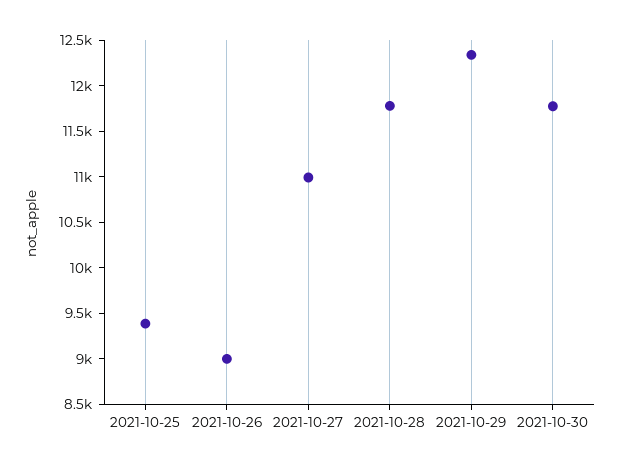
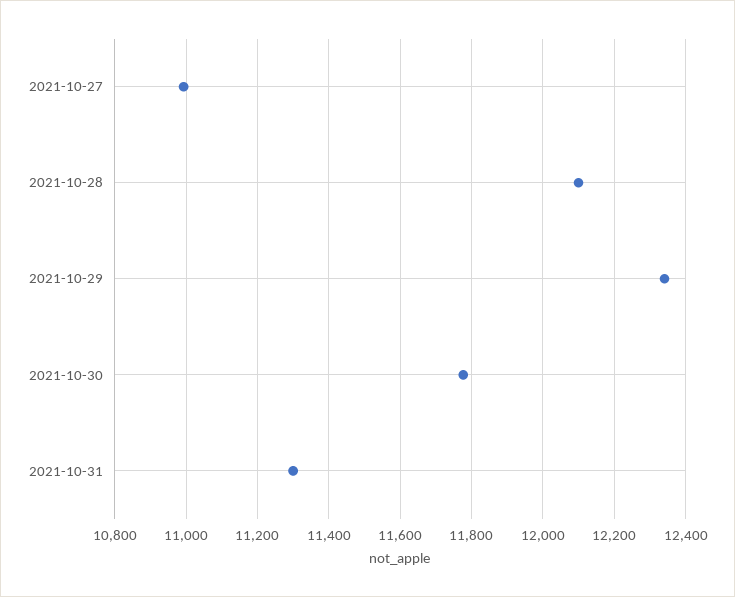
2021-10-25: 9400 -> none
2021-10-26: 9000 -> none
2021-10-28: 11800 -> 12100
2021-10-31: none -> 11300

